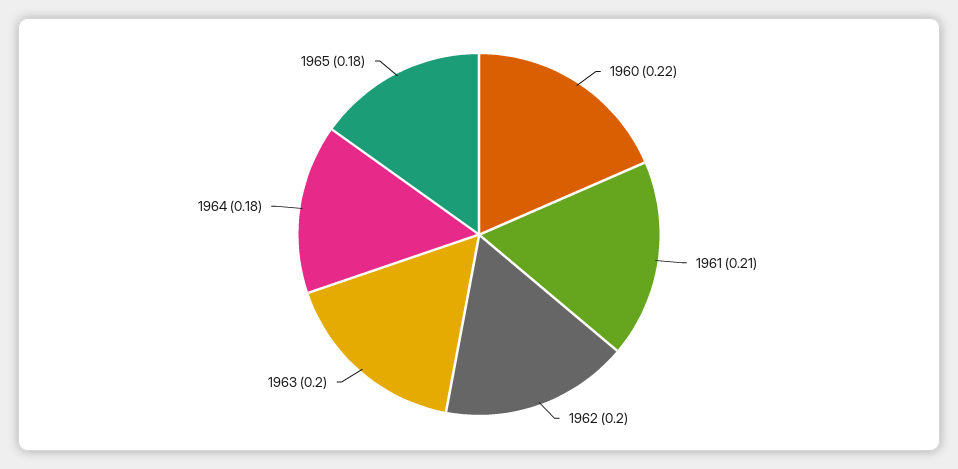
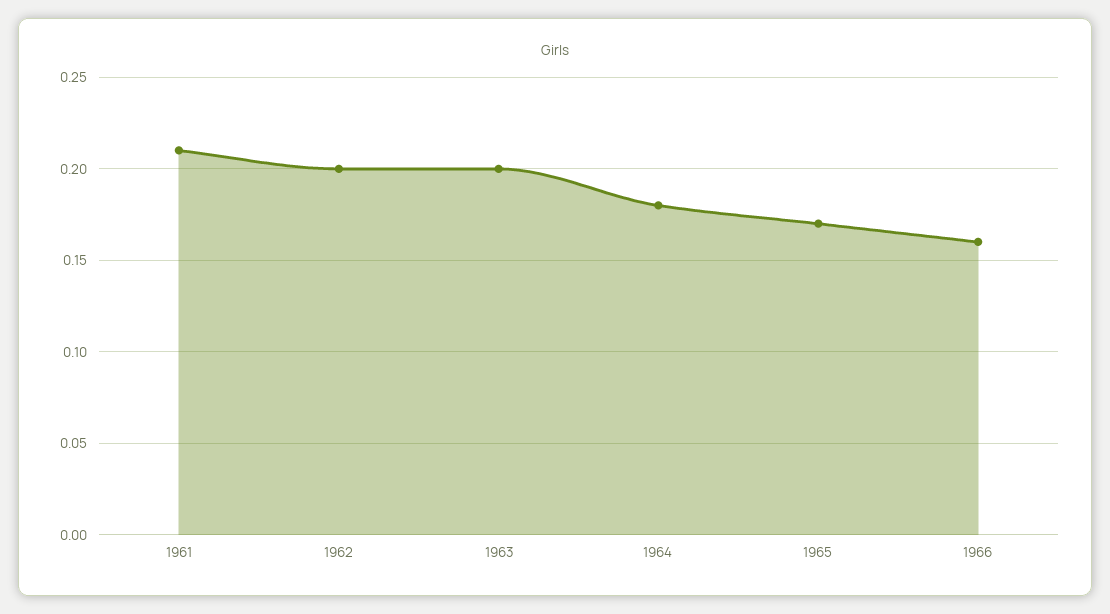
1960: 0.22 -> none
1965: 0.18 -> 0.17
1966: none -> 0.16

